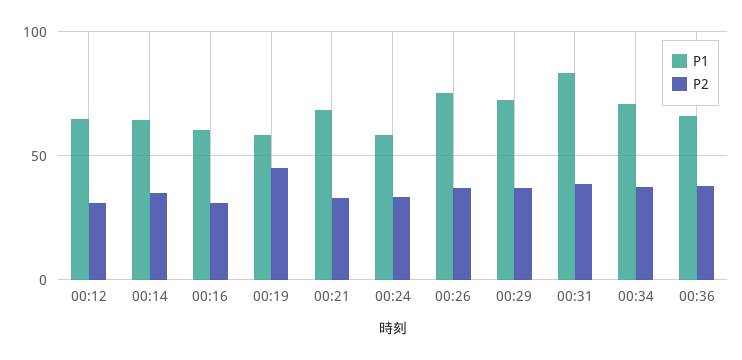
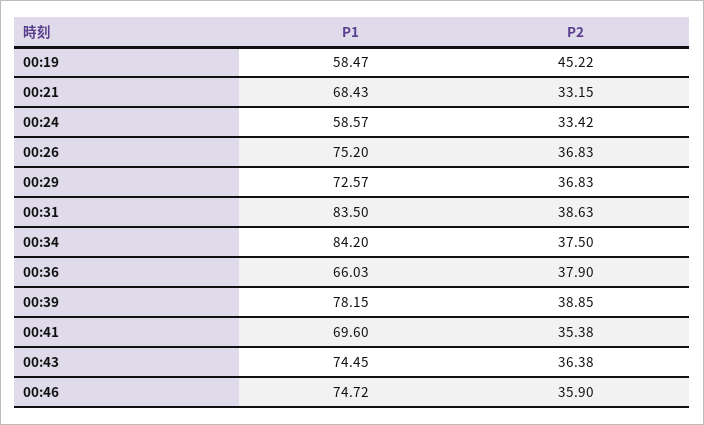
P1, 00:12: 65 -> none
P2, 00:12: 30 -> none
P1, 00:14: 65 -> none
P2, 00:14: 35 -> none
P1, 00:16: 60 -> none
P2, 00:16: 30 -> none
P1, 00:34: 70 -> 84.2
P1, 00:39: none -> 78.15
P2, 00:39: none -> 38.85
P1, 00:41: none -> 69.6
P2, 00:41: none -> 35.38
P1, 00:43: none -> 74.45
P2, 00:43: none -> 36.38
P1, 00:46: none -> 74.72
P2, 00:46: none -> 35.9

